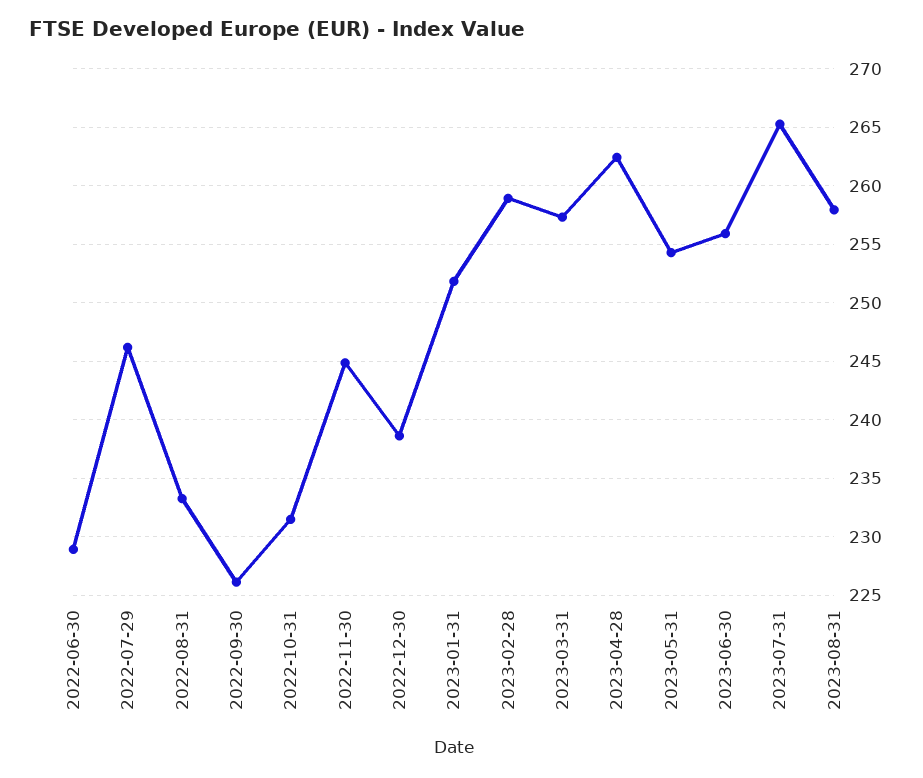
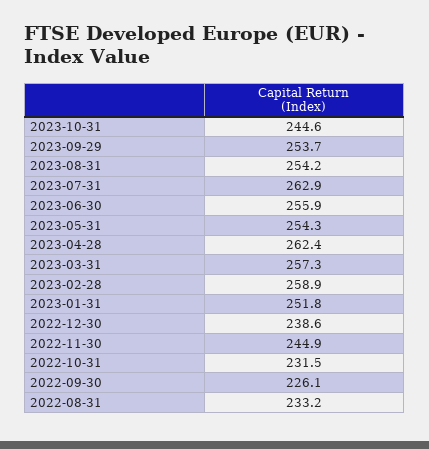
2022-06-30: 229 -> none
2022-07-29: 246 -> none
2023-07-31: 265 -> 262.9
2023-08-31: 258 -> 254.2
2023-10-31: none -> 244.6
2023-09-29: none -> 253.7

